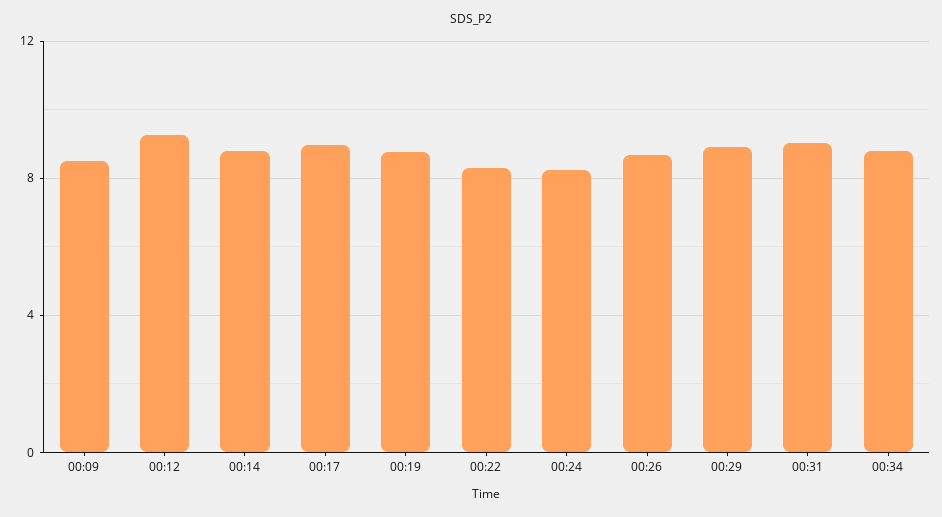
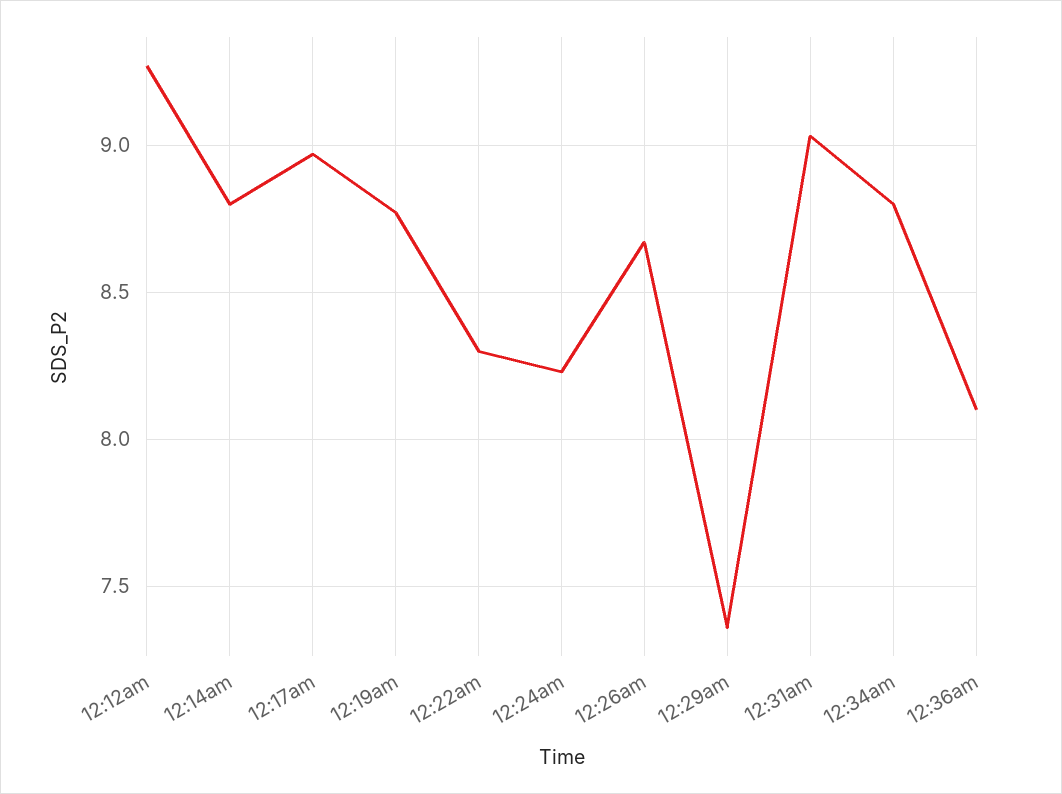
00:09: 8.5 -> none
00:29: 9 -> 7.35
12:36am: none -> 8.1

